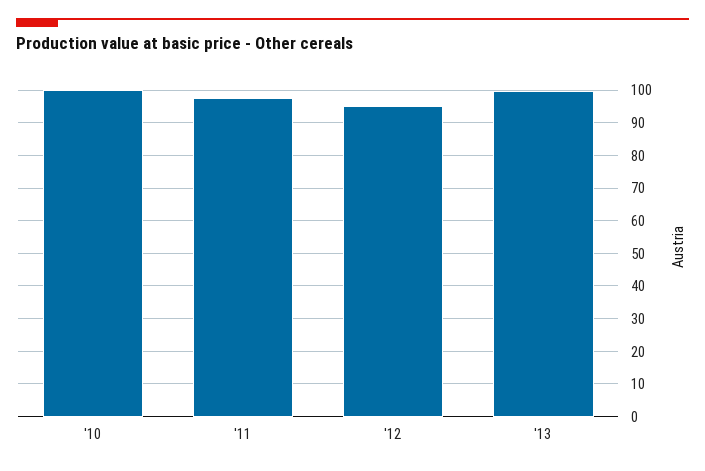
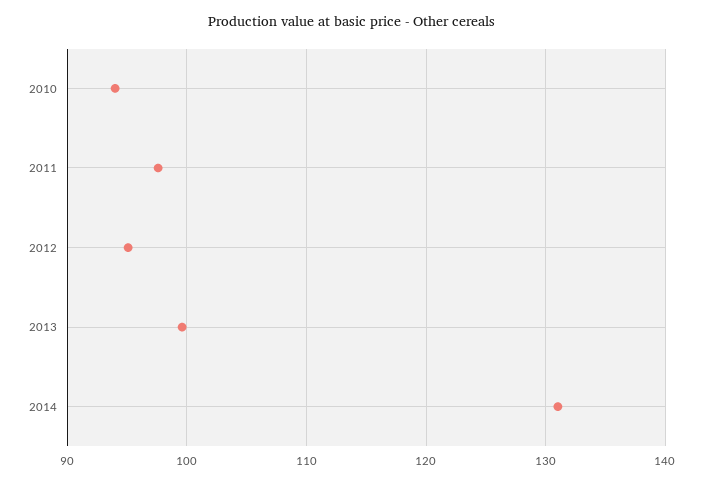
'10: 100 -> 94
2014: none -> 131

